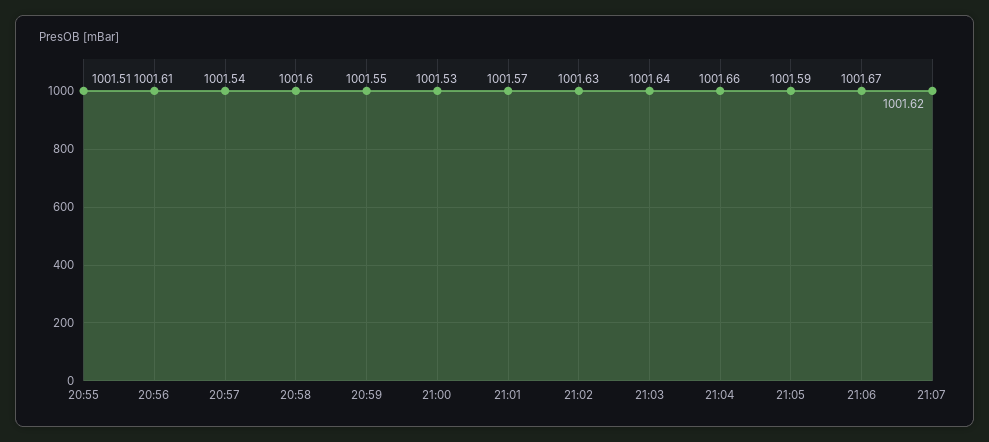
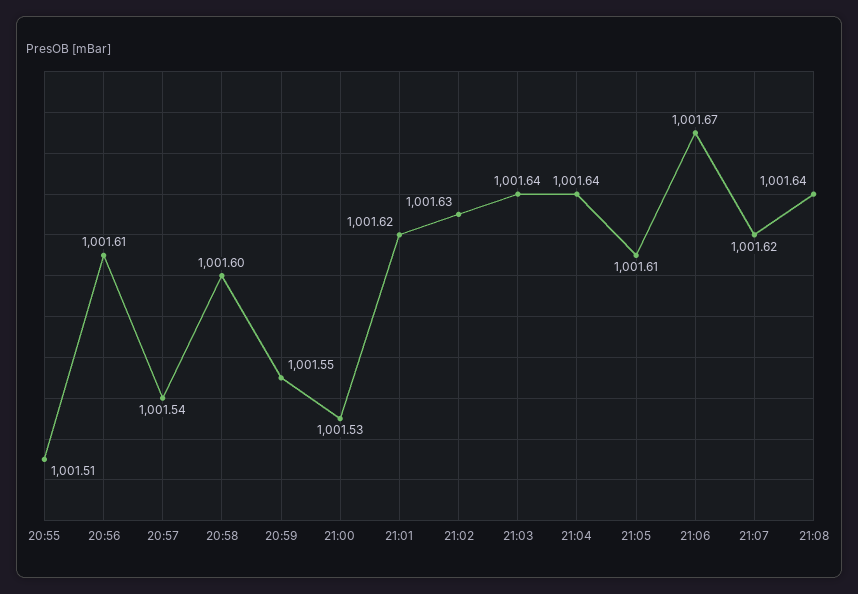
21:01: 1001.57 -> 1001.62
21:04: 1001.66 -> 1001.64
21:05: 1001.59 -> 1001.61
21:08: none -> 1001.64

